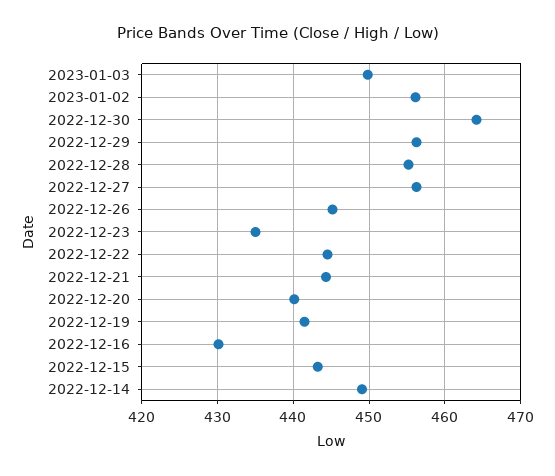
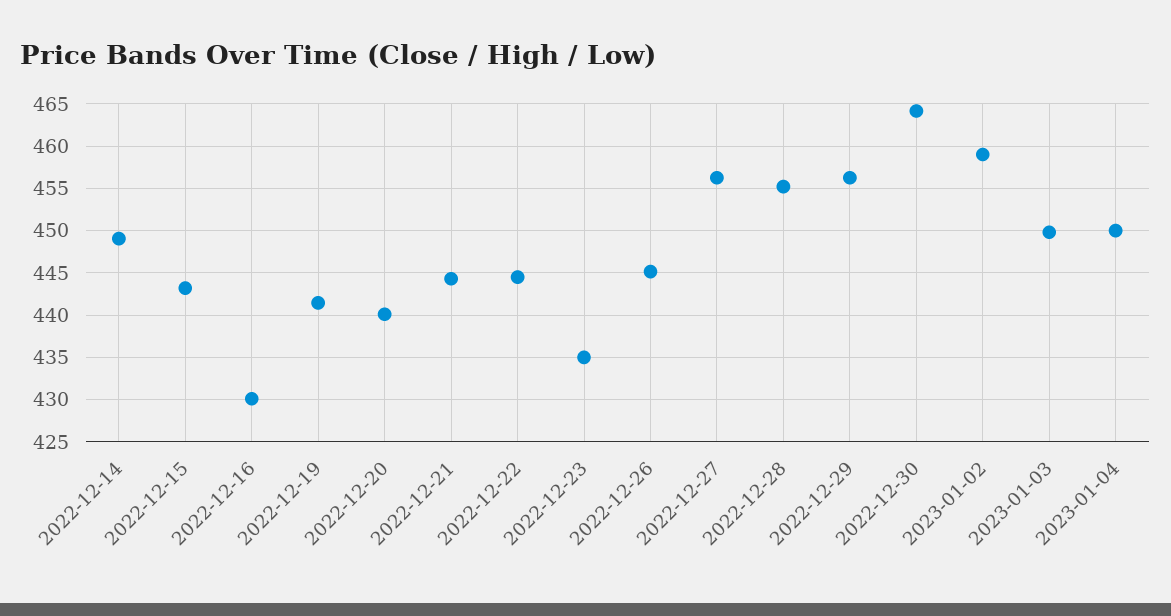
2023-01-02: 456 -> 459
2023-01-04: none -> 450

